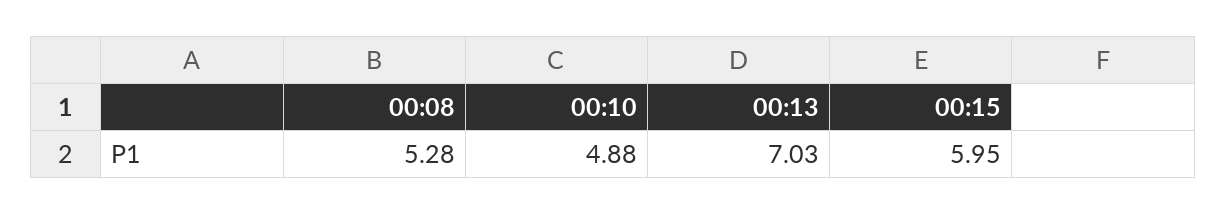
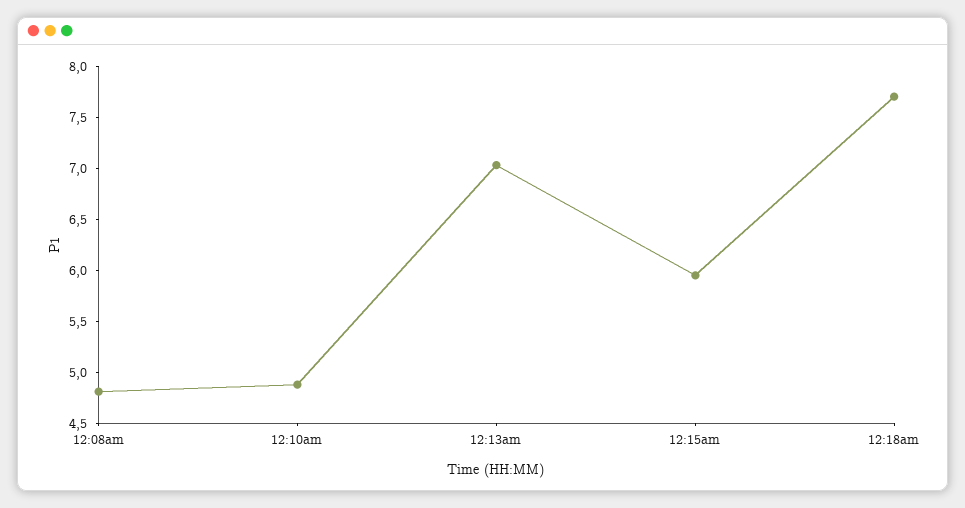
00:08: 5.28 -> 4.8
12:18am: none -> 7.7

